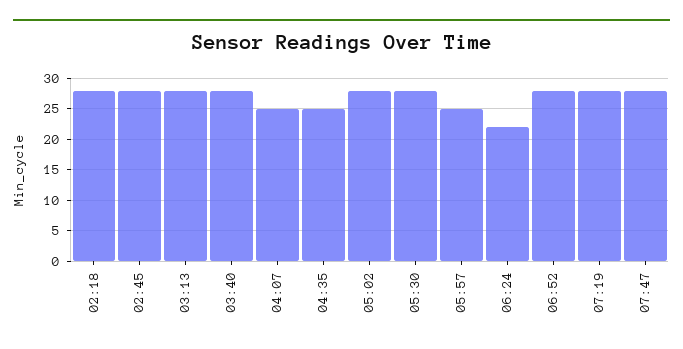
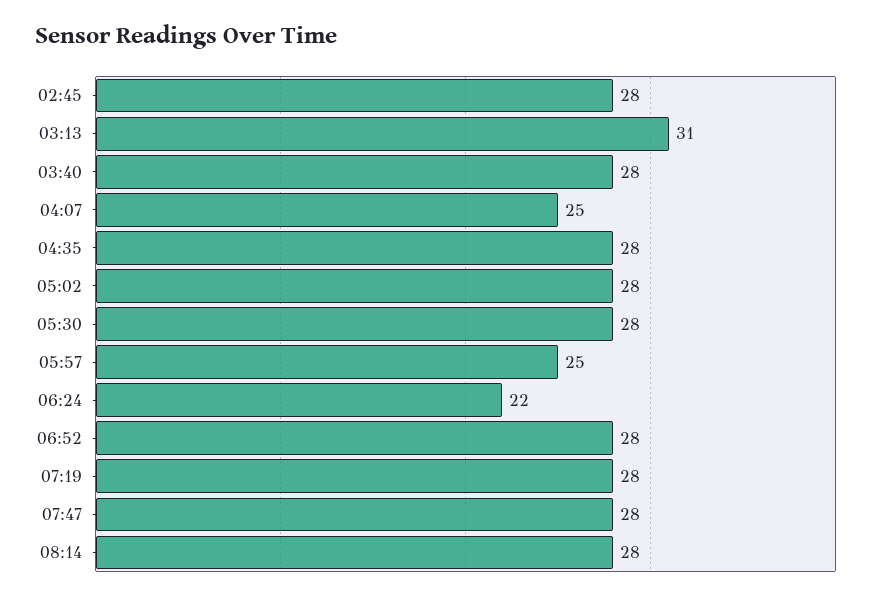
02:18: 28 -> none
03:13: 28 -> 31
04:35: 25 -> 28
08:14: none -> 28

